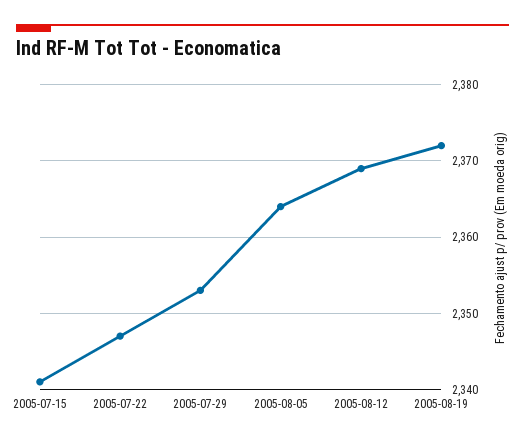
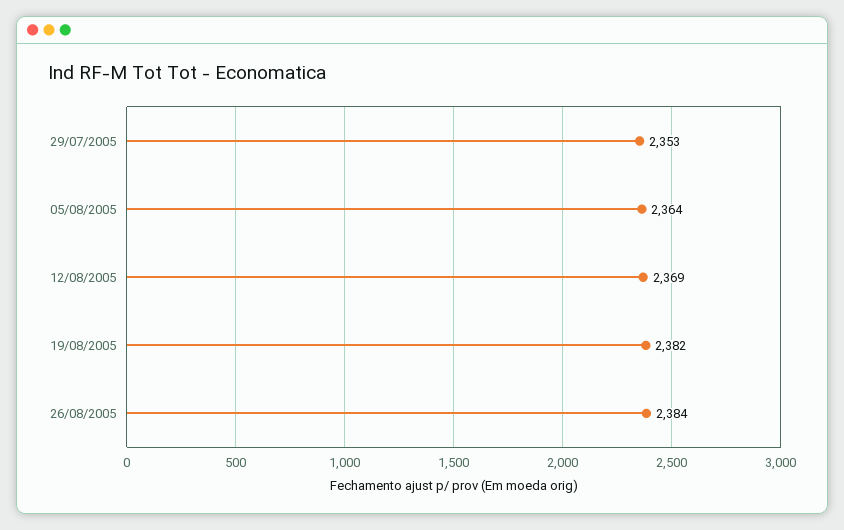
2005-07-15: 2341 -> none
2005-07-22: 2347 -> none
2005-08-19: 2372 -> 2382
26/08/2005: none -> 2384

